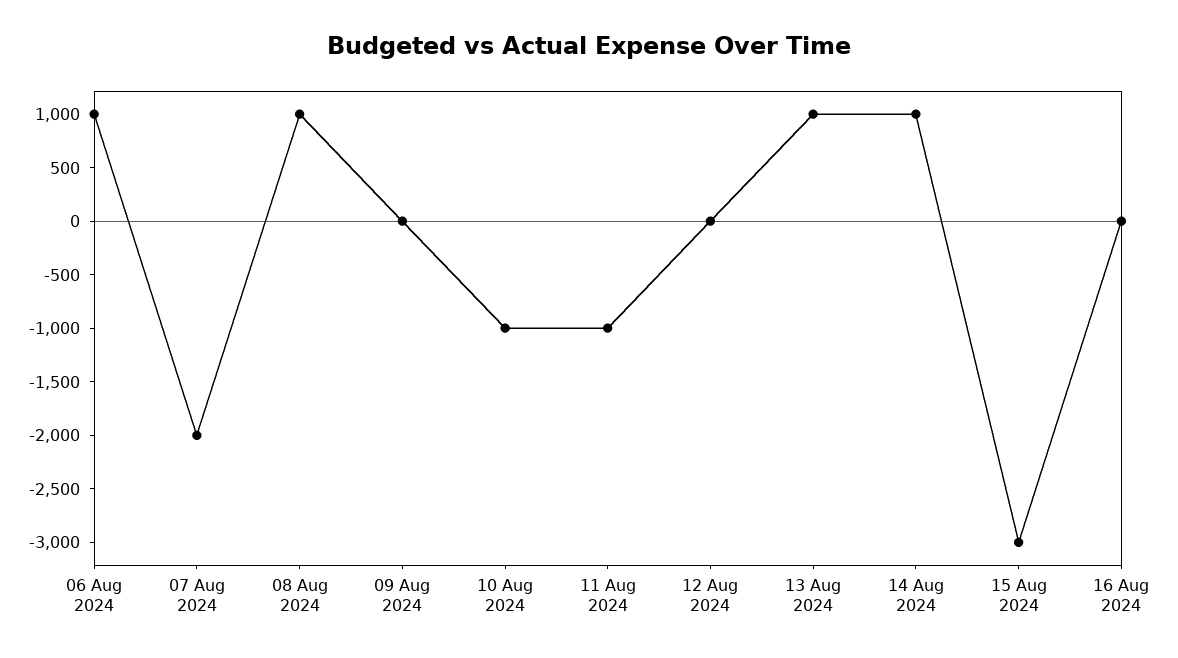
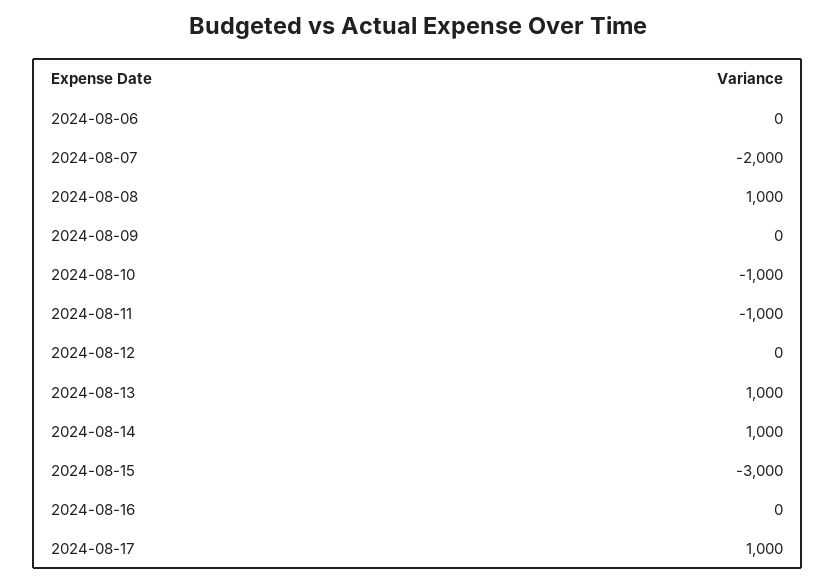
06 Aug 2024: 1000 -> 0
2024-08-17: none -> 1000

